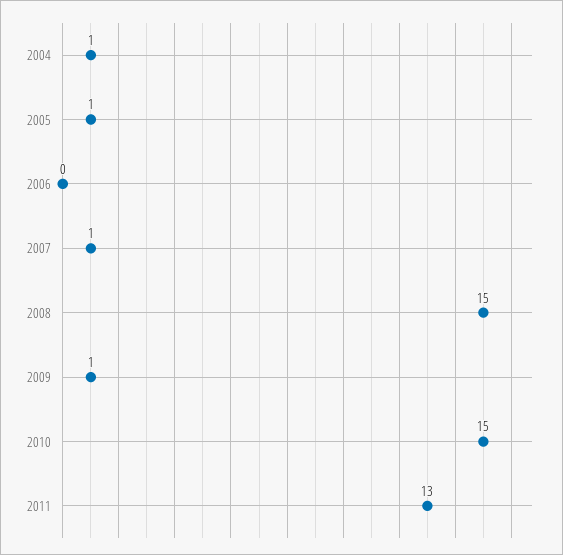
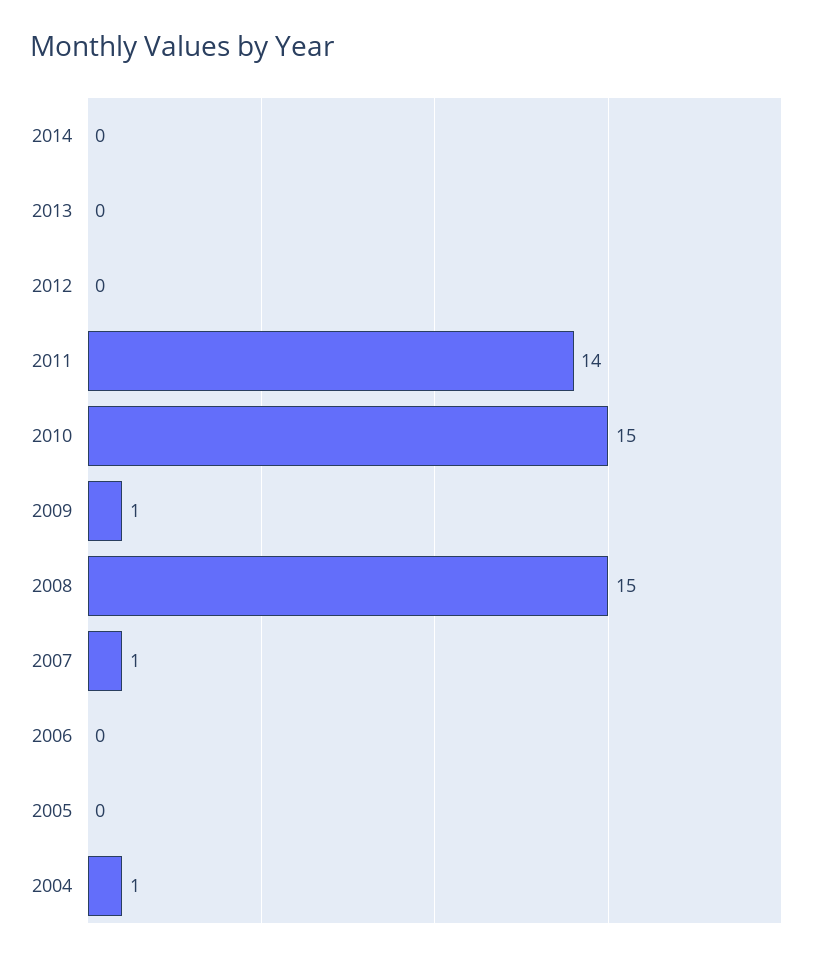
2005: 1 -> 0
2011: 13 -> 14
2014: none -> 0
2013: none -> 0
2012: none -> 0

